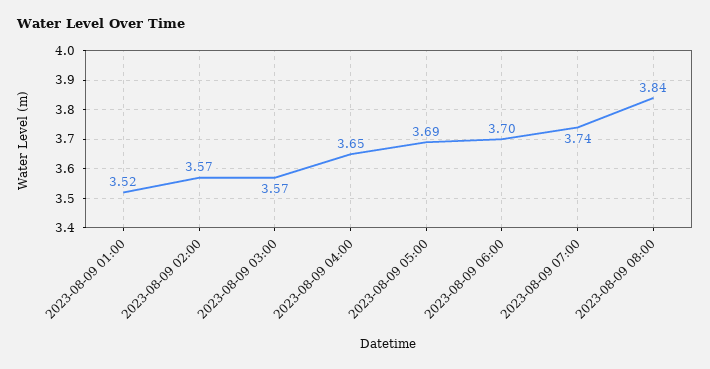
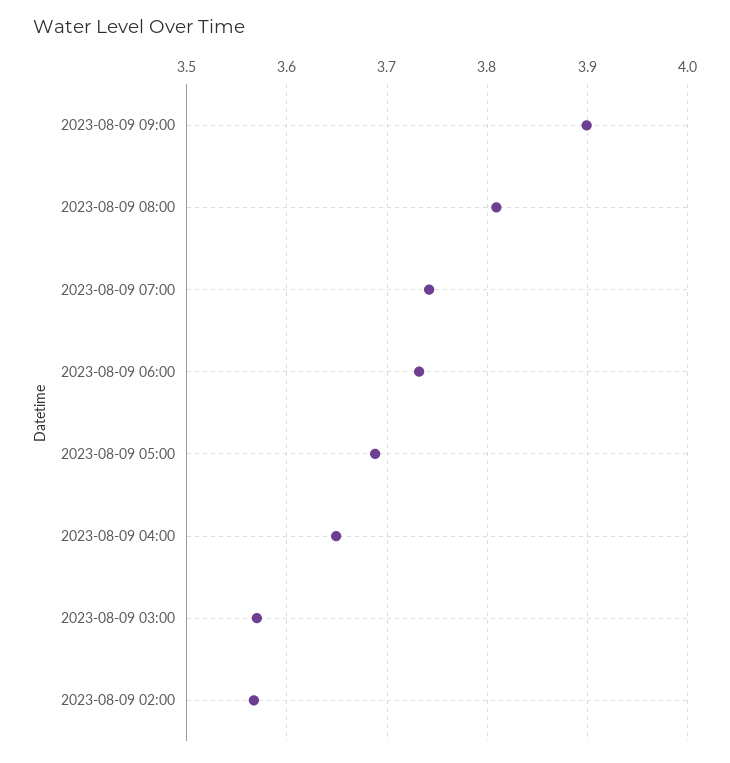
2023-08-09 01:00: 3.52 -> none
2023-08-09 06:00: 3.7 -> 3.73
2023-08-09 08:00: 3.84 -> 3.81
2023-08-09 09:00: none -> 3.9

